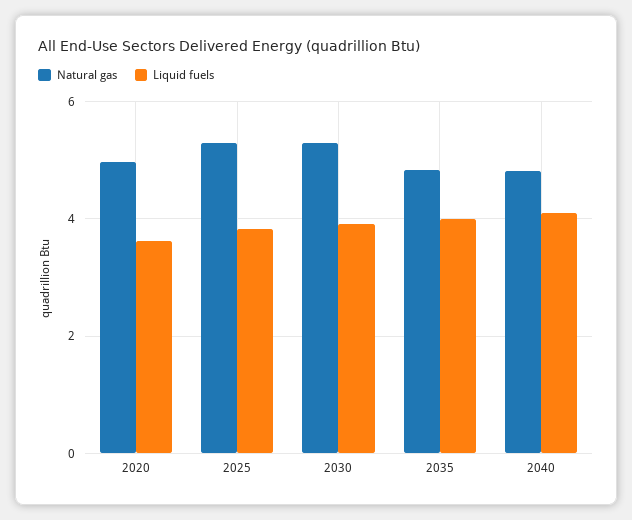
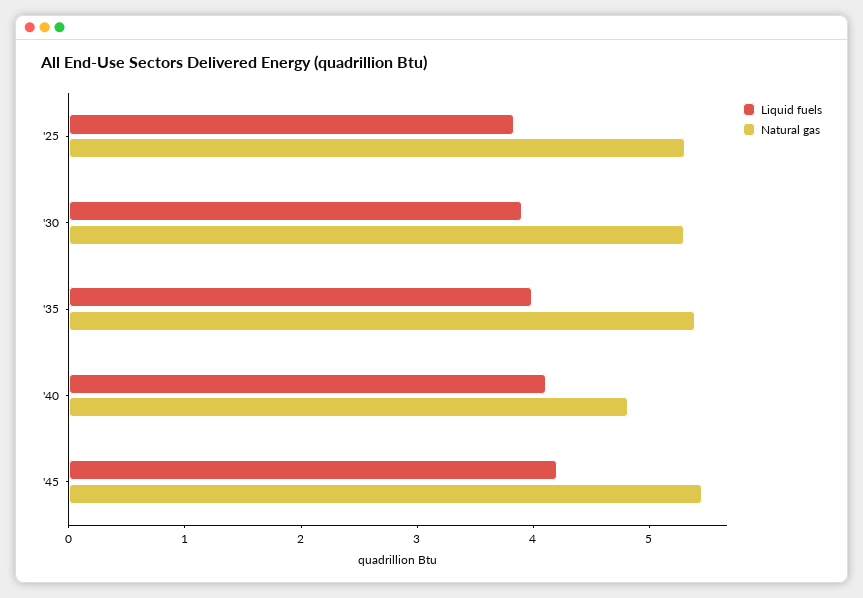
Natural gas, 2020: 5 -> none
Liquid fuels, 2020: 3.6 -> none
Natural gas, 2035: 4.8 -> 5.4
Liquid fuels, '45: none -> 4.2
Natural gas, '45: none -> 5.4

